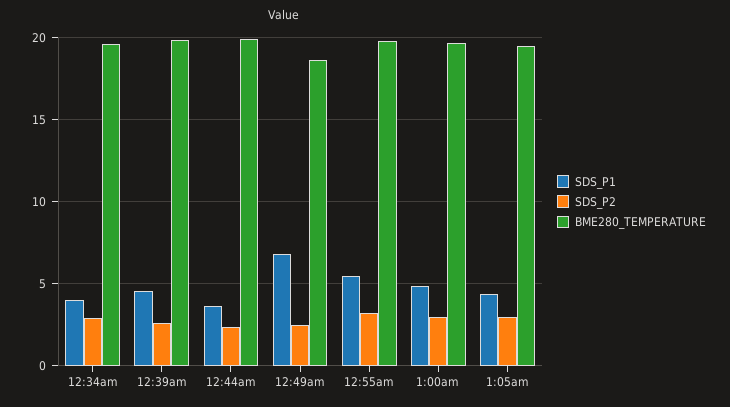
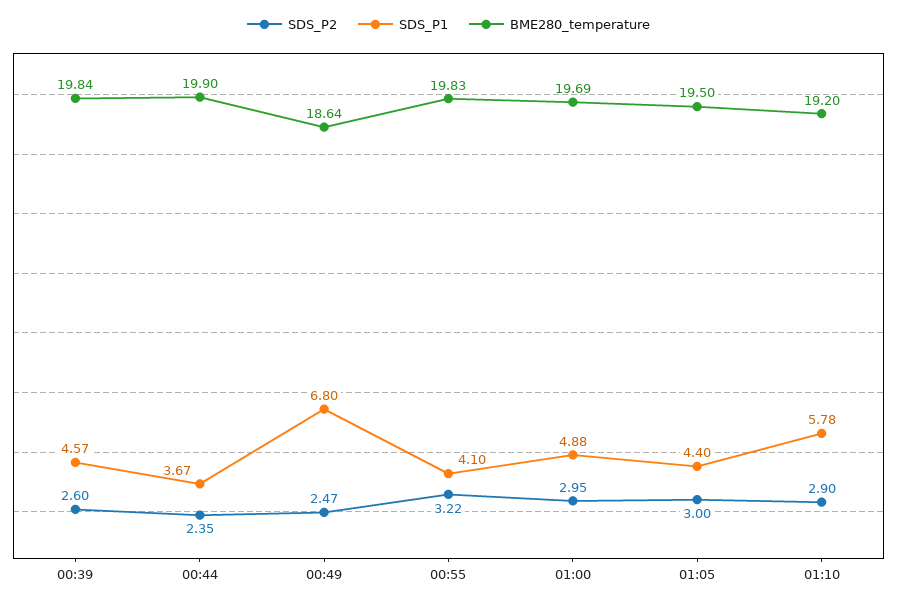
SDS_P1, 12:34am: 4 -> none
SDS_P2, 12:34am: 3 -> none
BME280_TEMPERATURE, 12:34am: 19.5 -> none
SDS_P1, 12:55am: 5.5 -> 4.1
SDS_P2, 01:10: none -> 2.9
SDS_P1, 01:10: none -> 5.78
BME280_TEMPERATURE, 01:10: none -> 19.2

